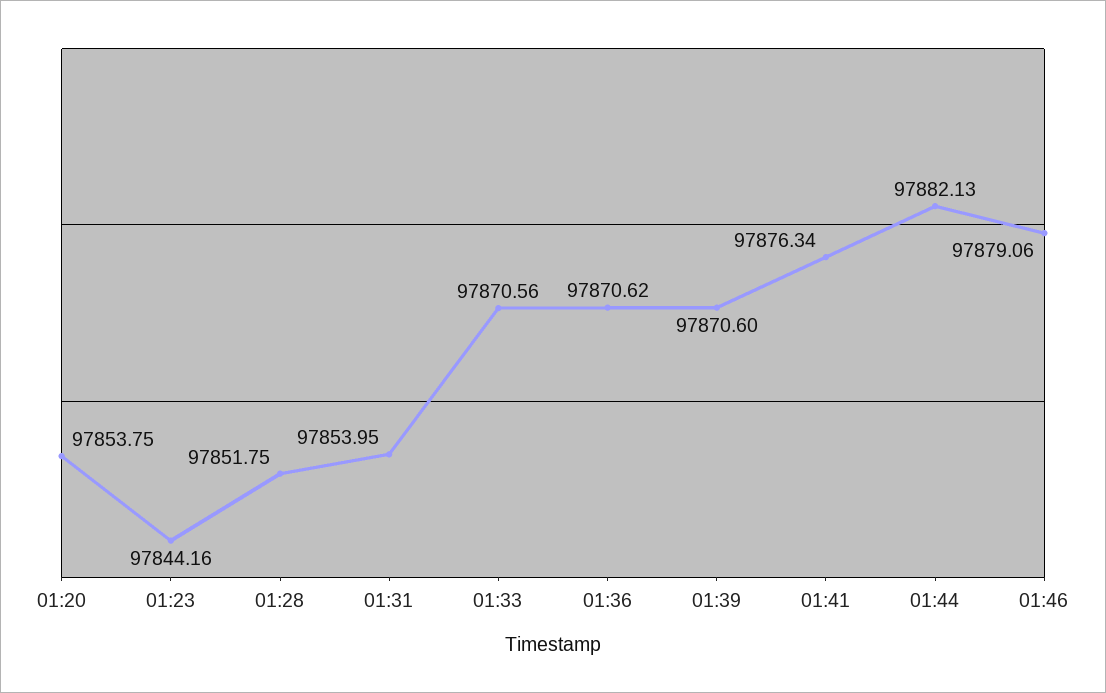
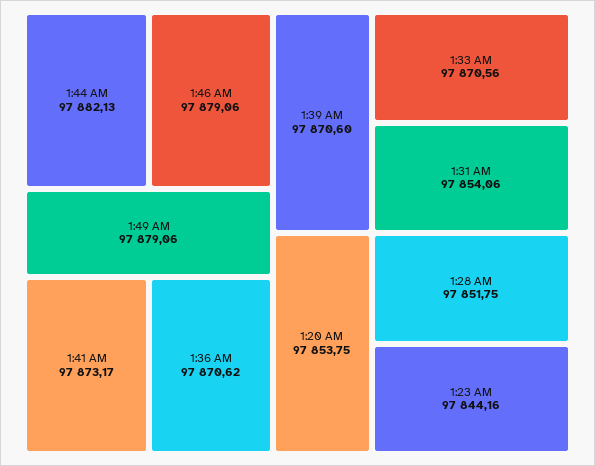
01:31: 97853.95 -> 97854.06
01:41: 97876.34 -> 97873.17
1:49 AM: none -> 97879.06

